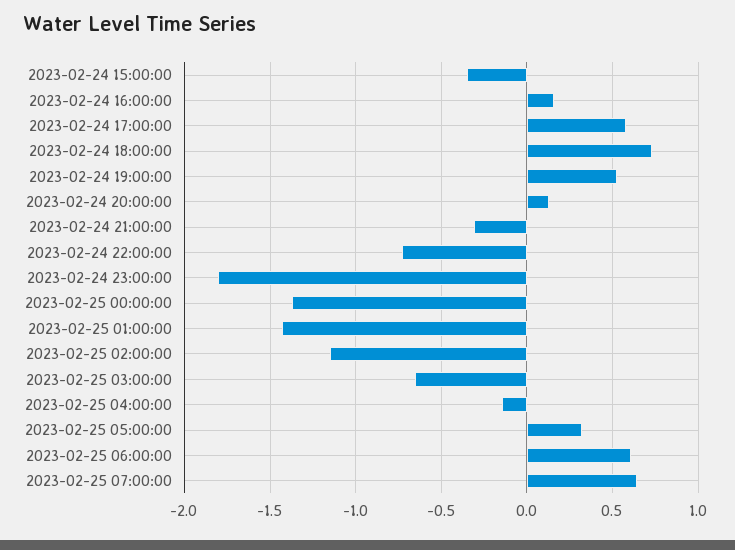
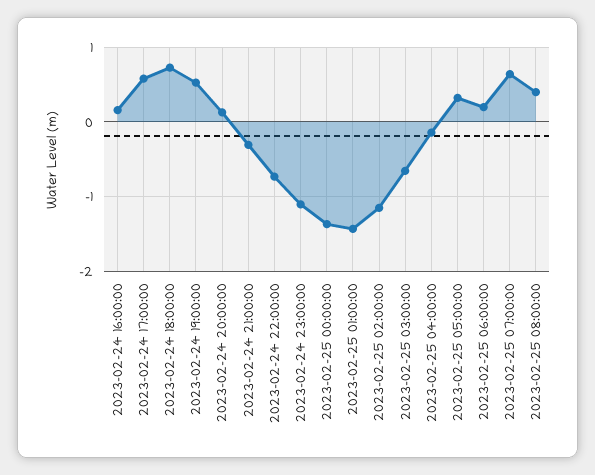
2023-02-24 15:00:00: -0.35 -> none
2023-02-24 23:00:00: -1.8 -> -1.1
2023-02-25 06:00:00: 0.6 -> 0.2
2023-02-25 08:00:00: none -> 0.4

